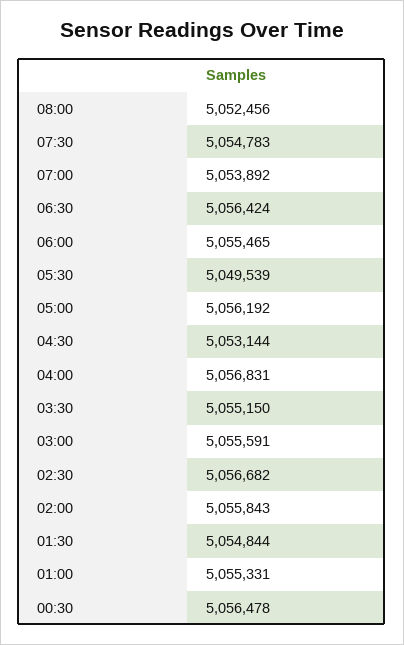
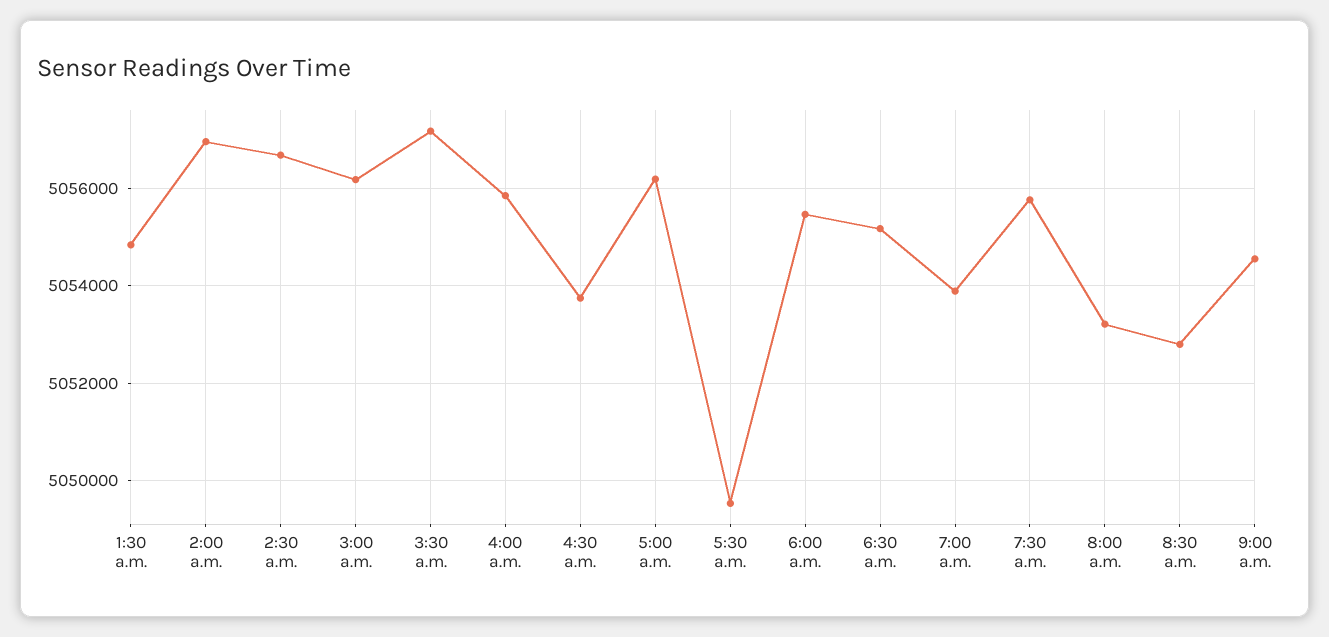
08:00: 5052456 -> 5053200
07:30: 5054783 -> 5055800
06:30: 5056424 -> 5055200
04:30: 5053144 -> 5053800
04:00: 5056831 -> 5055800
03:30: 5055150 -> 5057200
03:00: 5055591 -> 5056200
02:00: 5055843 -> 5057000
01:00: 5055331 -> none
00:30: 5056478 -> none
8:30 a.m.: none -> 5052800
9:00 a.m.: none -> 5054600

